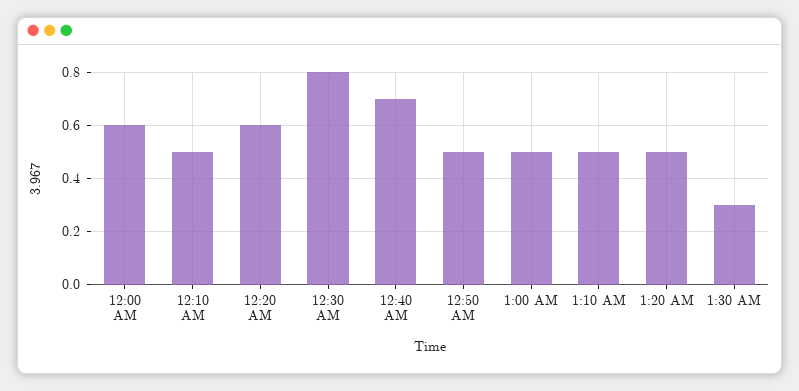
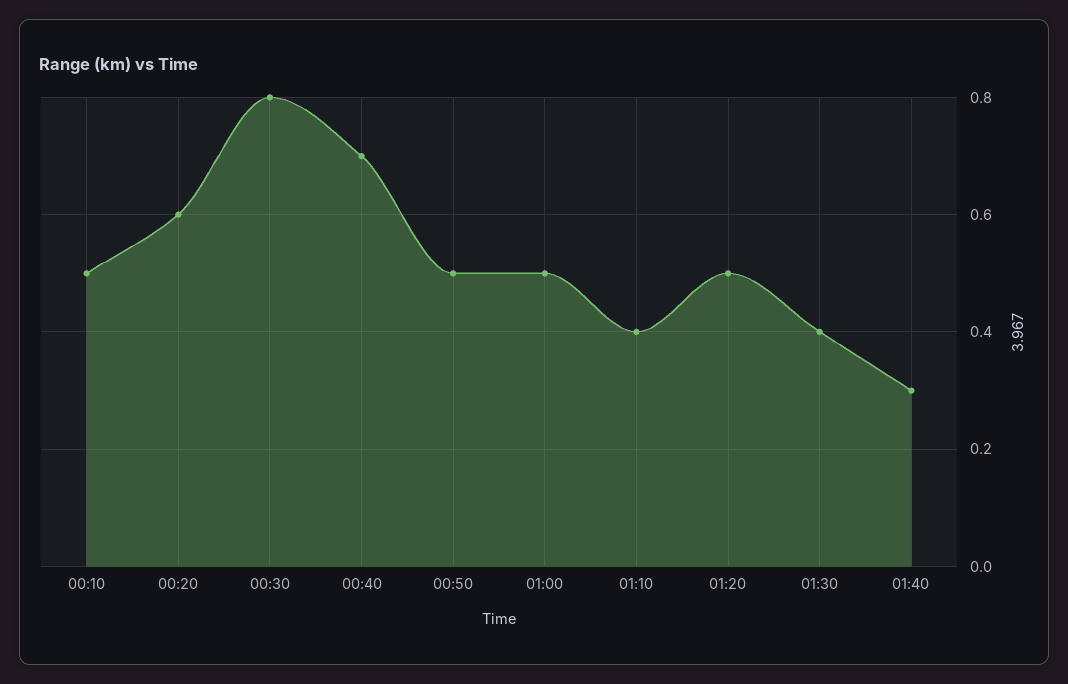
12:00 AM: 0.6 -> none
1:10 AM: 0.5 -> 0.4
1:30 AM: 0.3 -> 0.4
01:40: none -> 0.3

